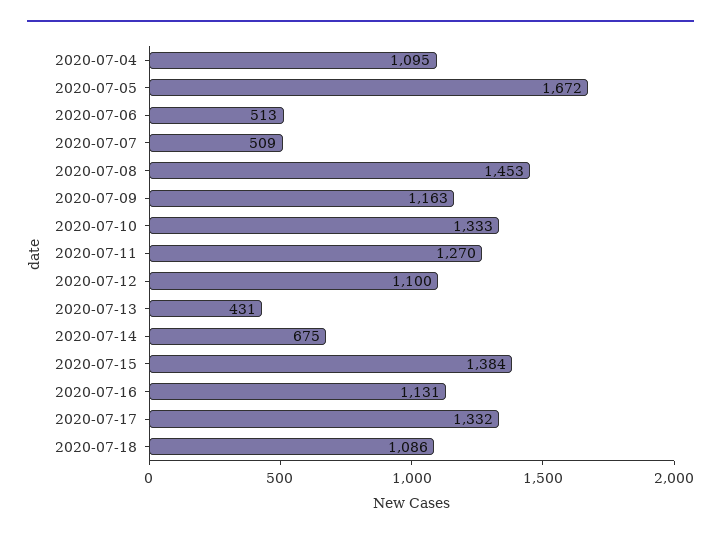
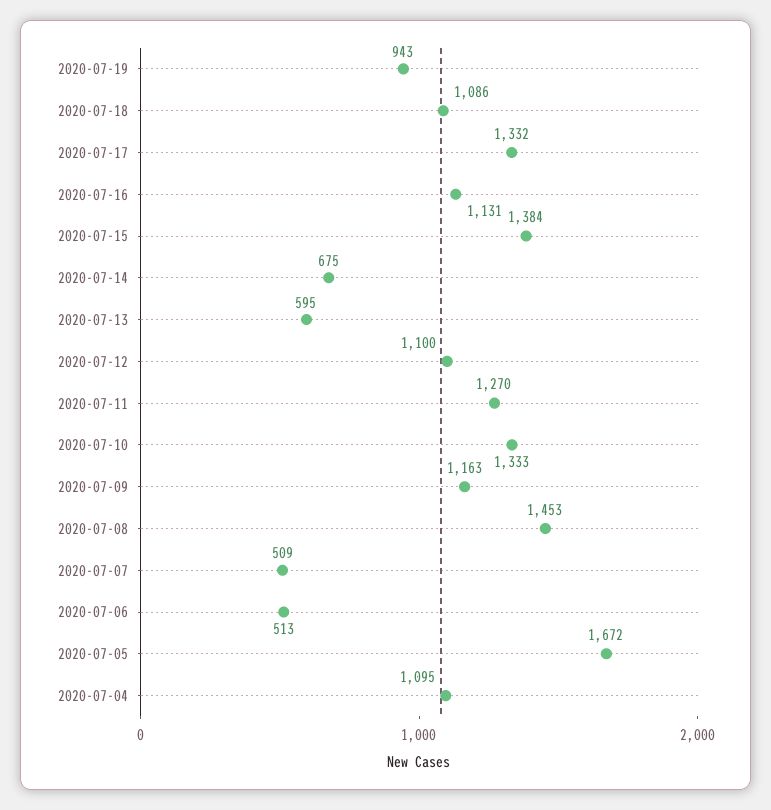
2020-07-13: 431 -> 595
2020-07-19: none -> 943

